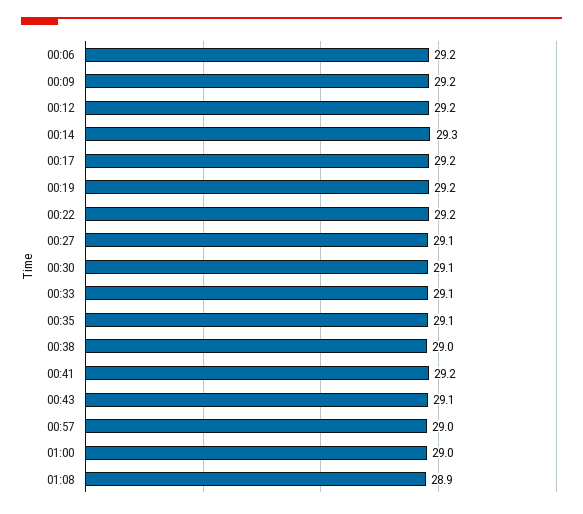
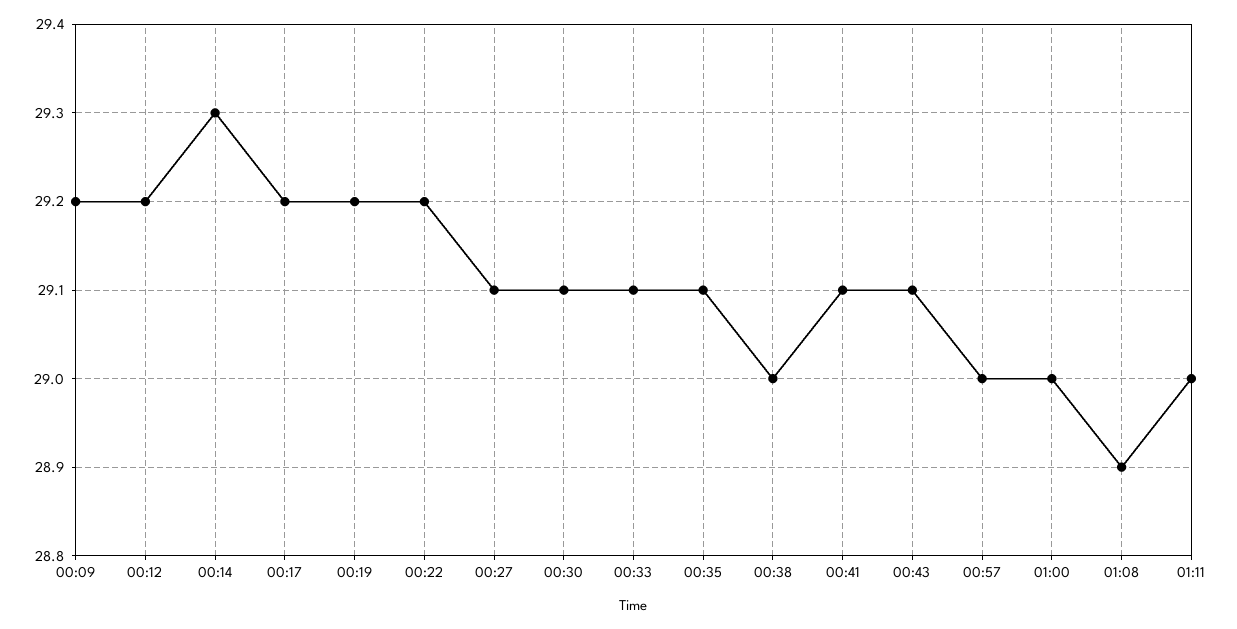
00:06: 29.2 -> none
00:41: 29.2 -> 29.1
01:11: none -> 29

